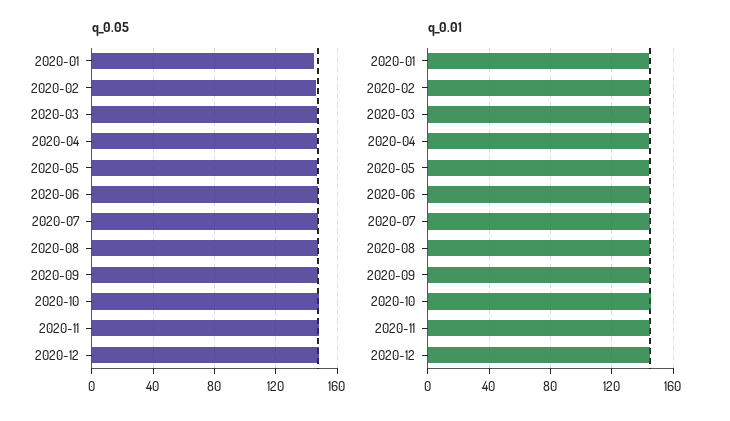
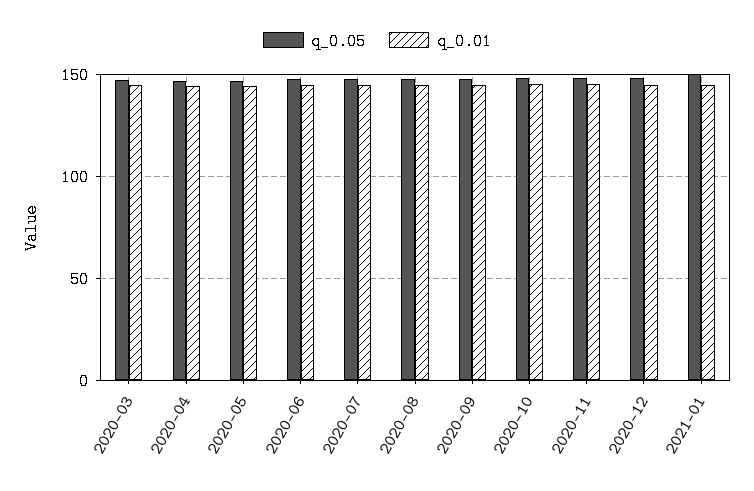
q_0.05, 2020-01: 145 -> none
q_0.05, 2020-02: 145 -> none
q_0.01, 2020-01: 145 -> none
q_0.01, 2020-02: 145 -> none
q_0.05, 2021-01: none -> 150
q_0.01, 2021-01: none -> 145

